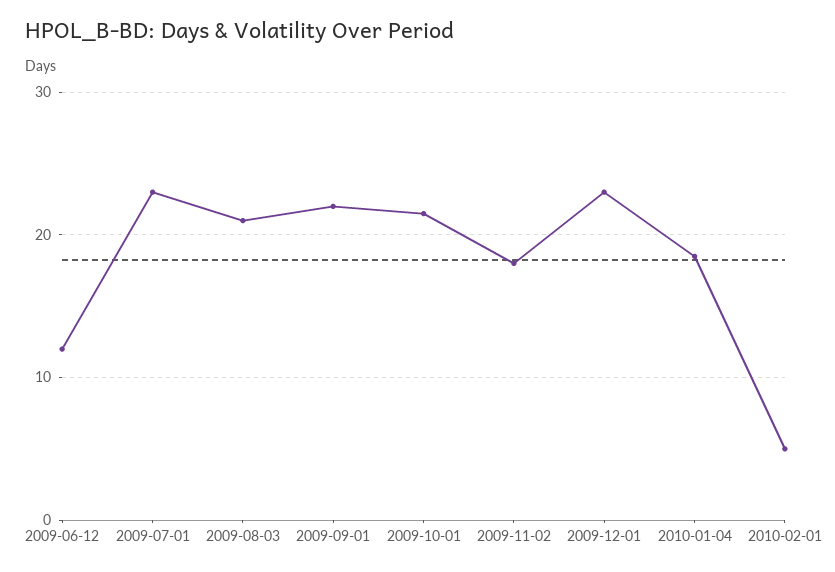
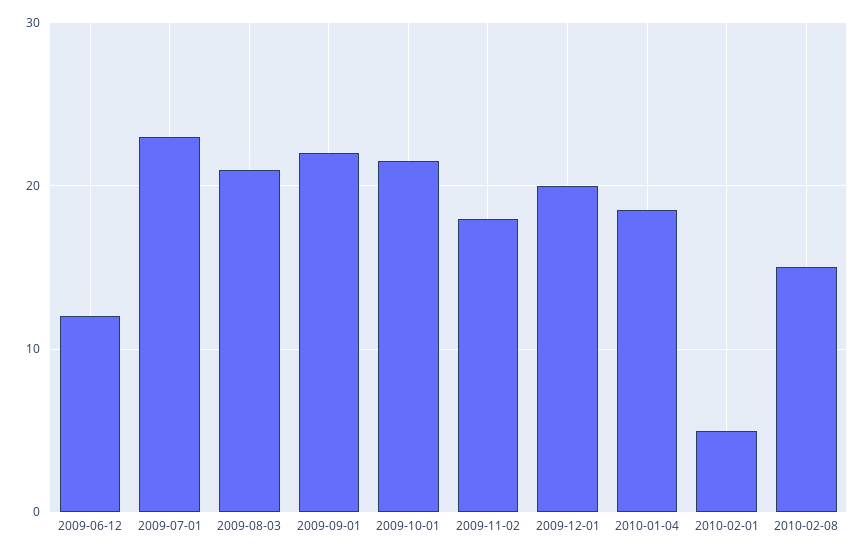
2009-12-01: 23 -> 20
2010-02-08: none -> 15

